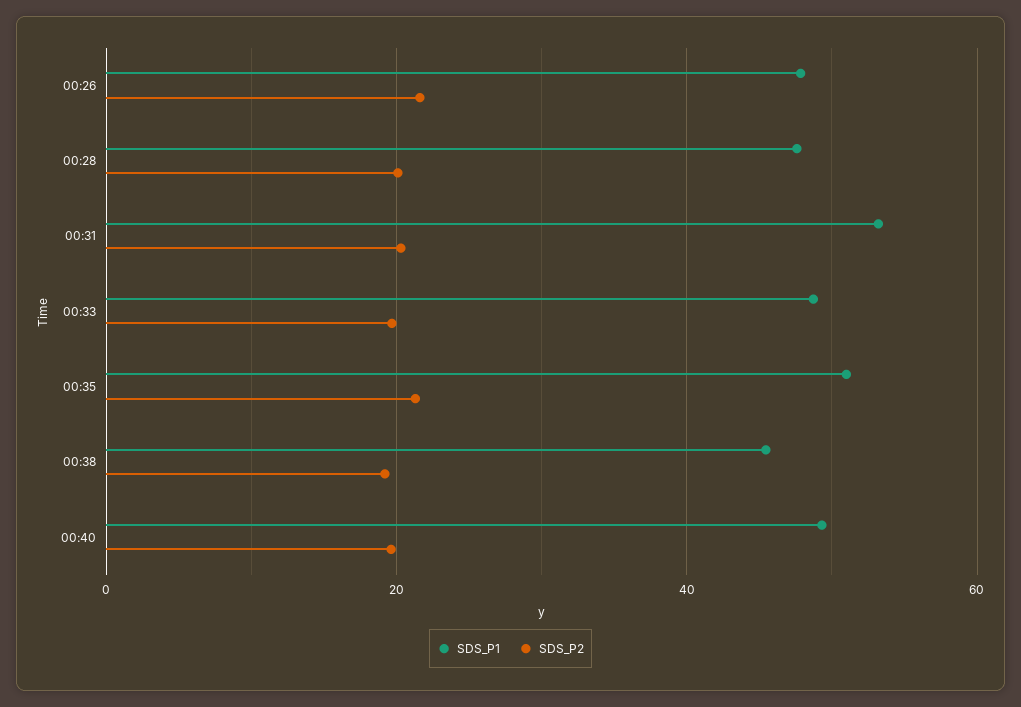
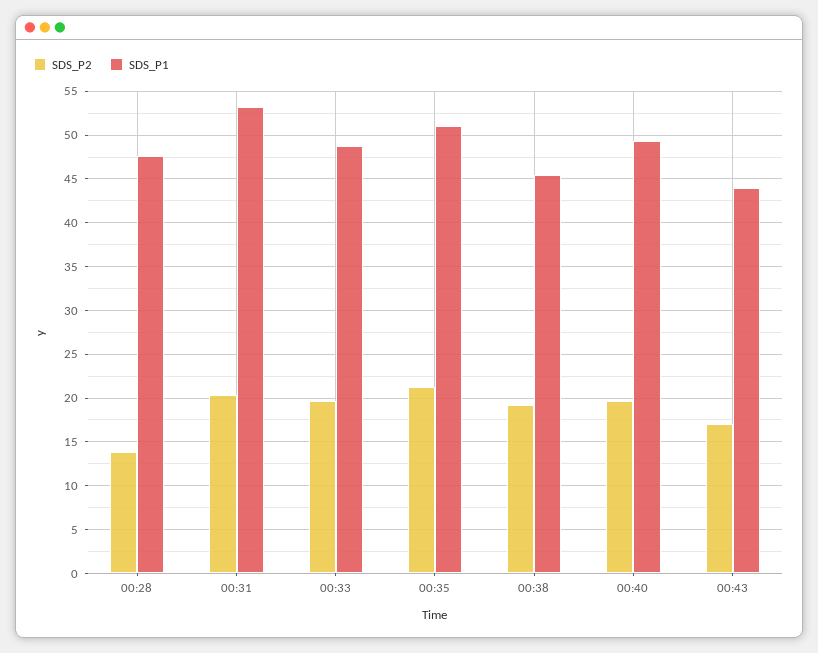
SDS_P1, 00:26: 48 -> none
SDS_P2, 00:26: 22 -> none
SDS_P2, 00:28: 20 -> 14
SDS_P2, 00:43: none -> 17
SDS_P1, 00:43: none -> 44

